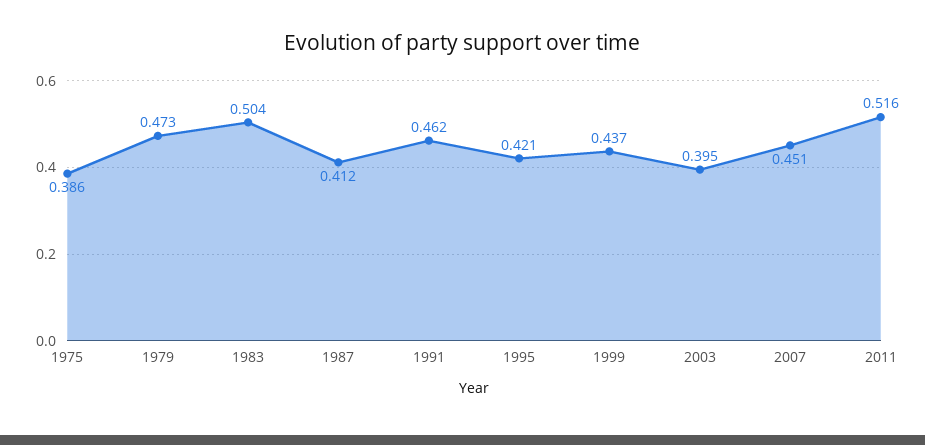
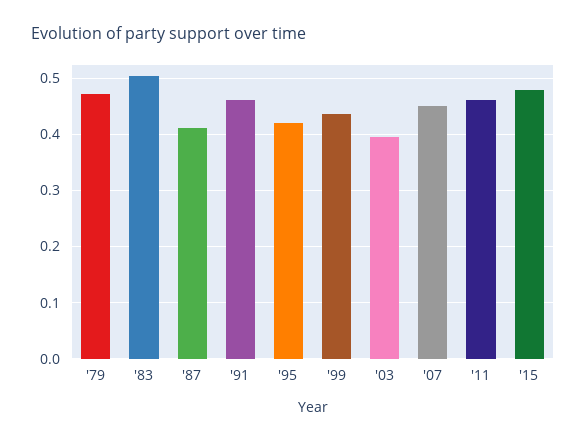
1975: 0.386 -> none
2011: 0.516 -> 0.46
'15: none -> 0.48

